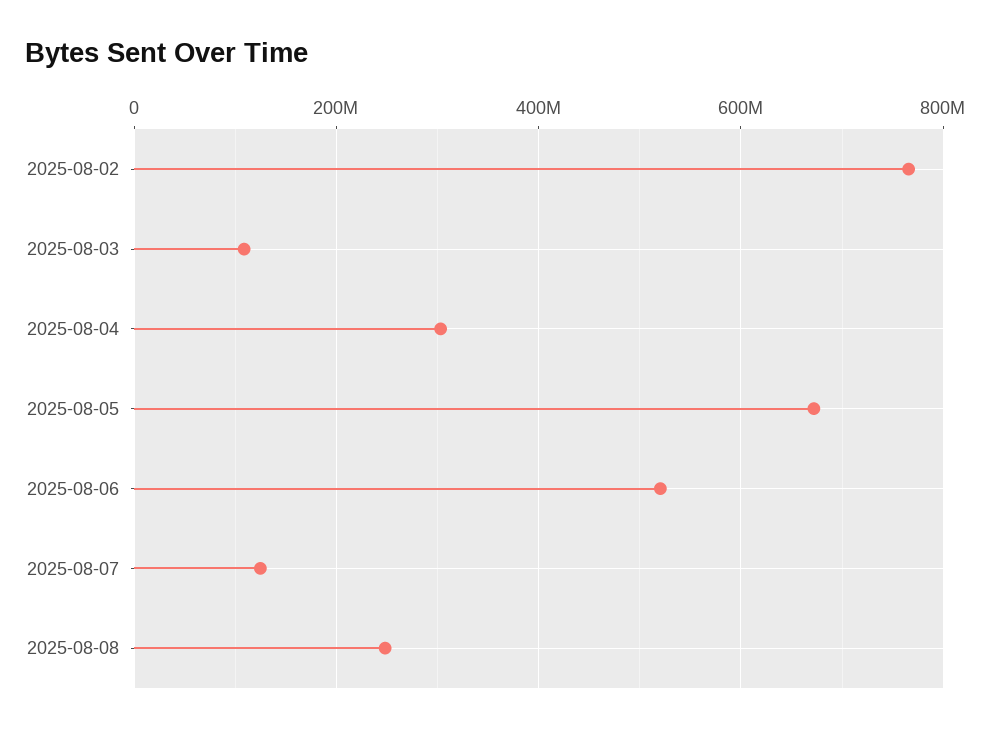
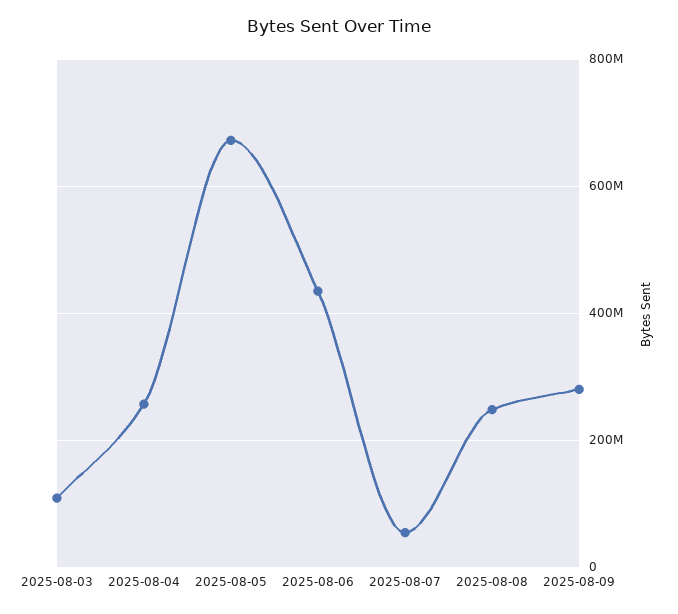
2025-08-02: 760000000 -> none
2025-08-04: 300000000 -> 260000000
2025-08-06: 520000000 -> 440000000
2025-08-07: 120000000 -> 60000000
2025-08-09: none -> 280000000

